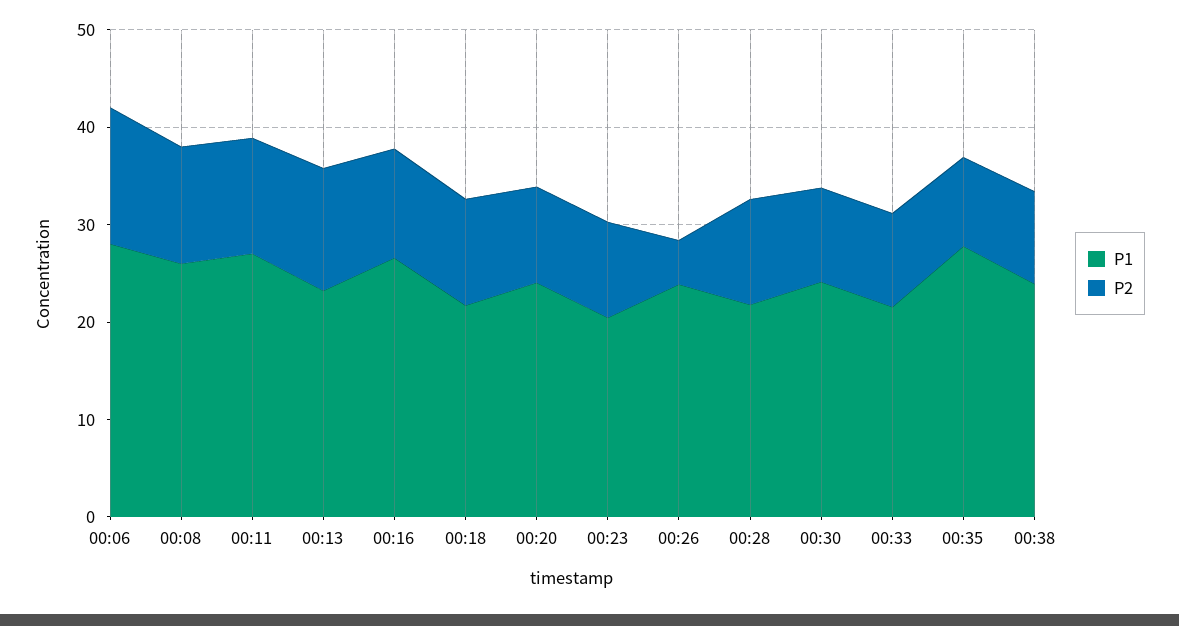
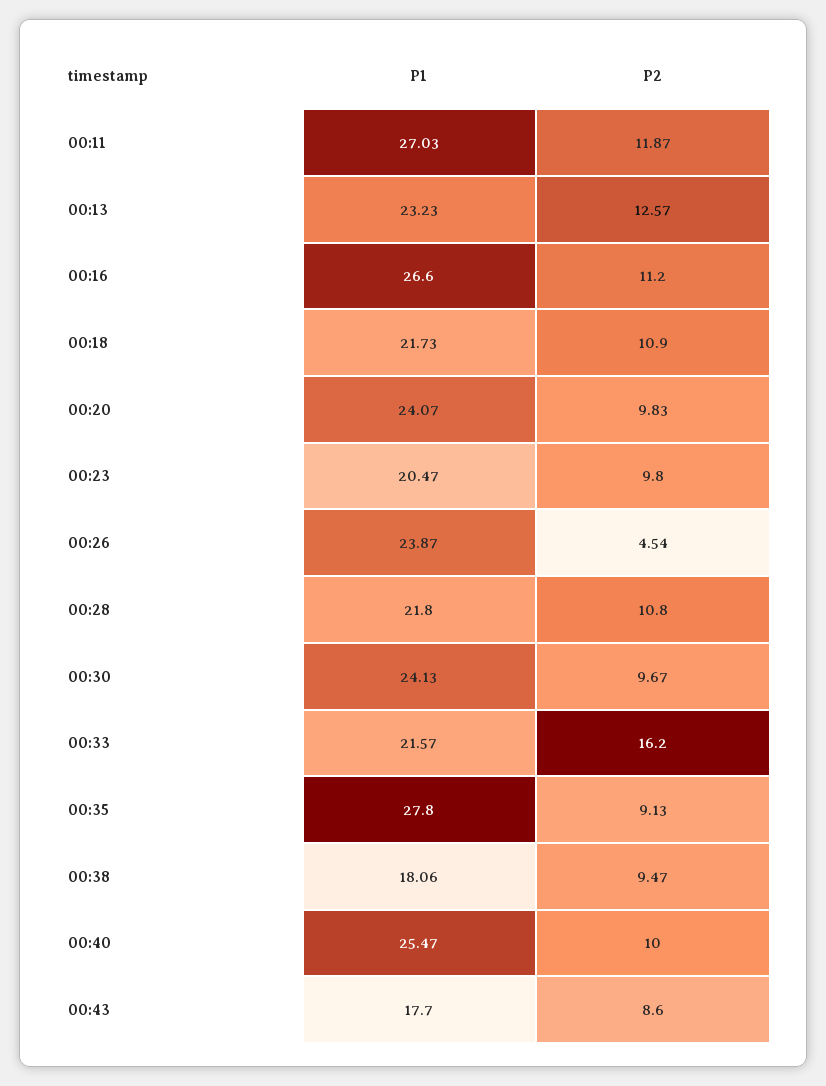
P1, 00:06: 28 -> none
P2, 00:06: 14 -> none
P1, 00:08: 26 -> none
P2, 00:08: 12 -> none
P2, 00:33: 10 -> 16.2
P1, 00:38: 24 -> 18.06
P1, 00:40: none -> 25.47
P2, 00:40: none -> 10
P1, 00:43: none -> 17.7
P2, 00:43: none -> 8.6

